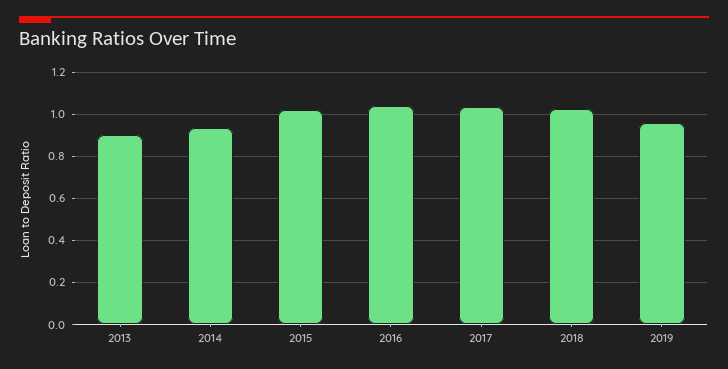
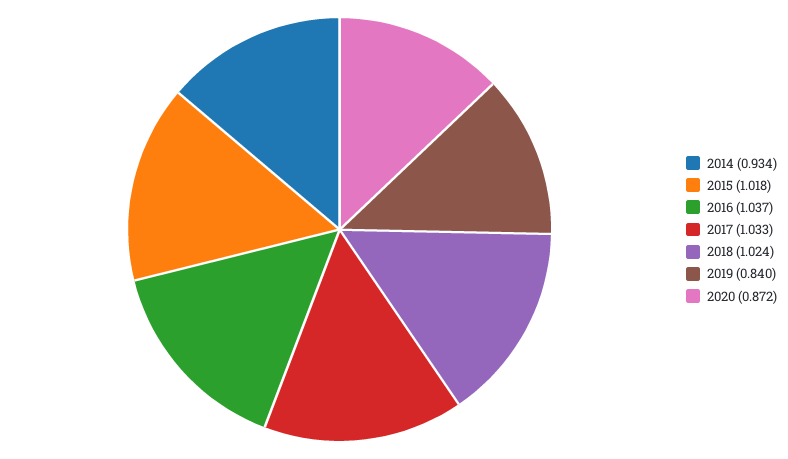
2013: 0.9 -> none
2019: 0.95 -> 0.84
2020: none -> 0.872

